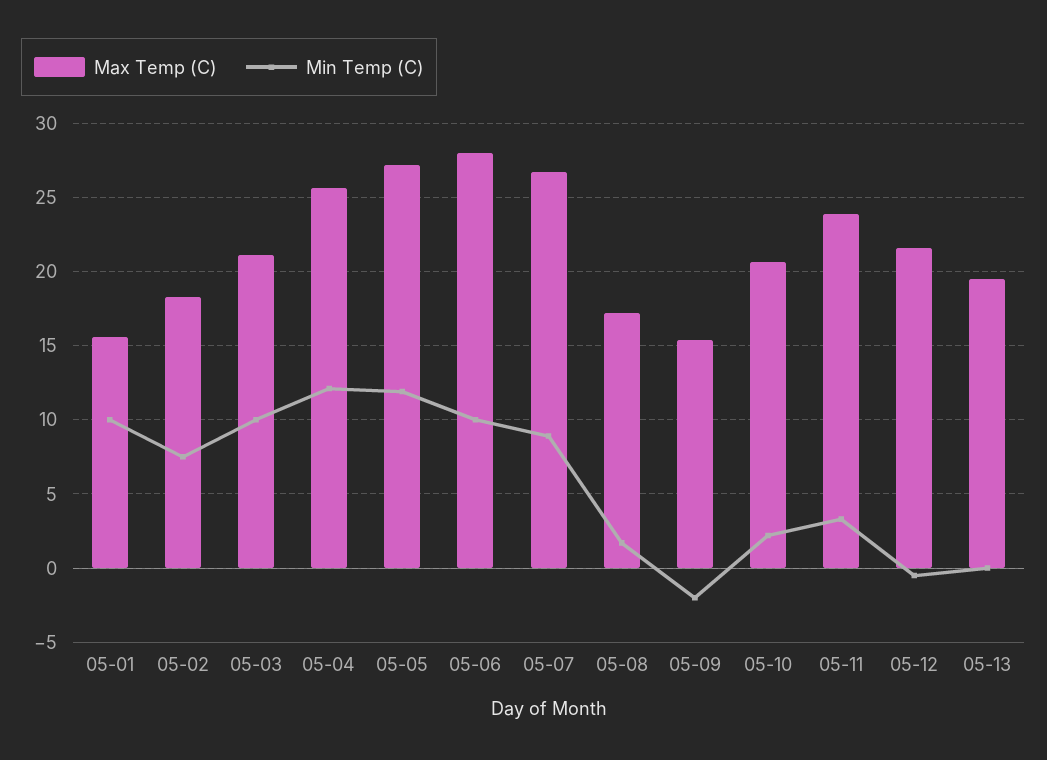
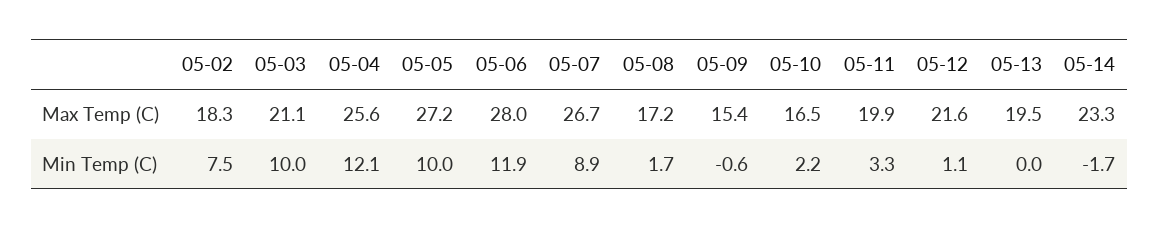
Max Temp (C), 05-01: 15.5 -> none
Min Temp (C), 05-01: 10 -> none
Min Temp (C), 05-05: 12 -> 10
Min Temp (C), 05-06: 10 -> 11.9
Min Temp (C), 05-09: -2 -> -0.6
Max Temp (C), 05-10: 20.5 -> 16.5
Max Temp (C), 05-11: 24 -> 19.9
Min Temp (C), 05-12: -0.5 -> 1.1
Max Temp (C), 05-14: none -> 23.3
Min Temp (C), 05-14: none -> -1.7

